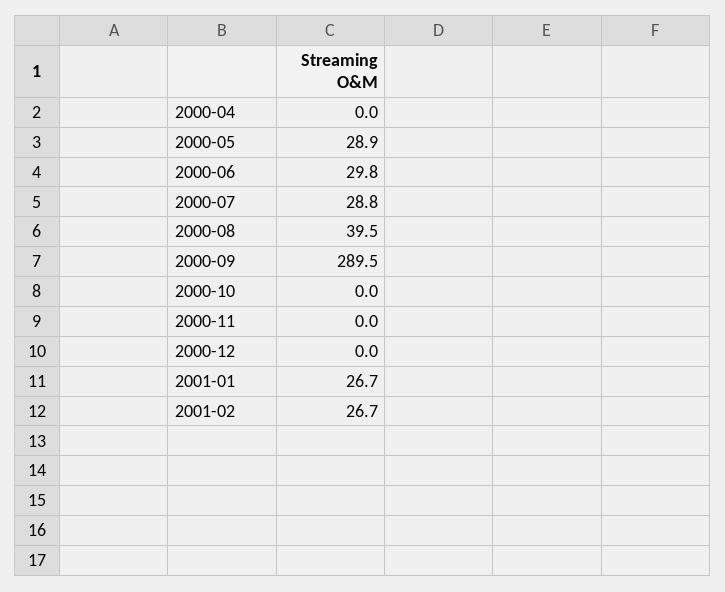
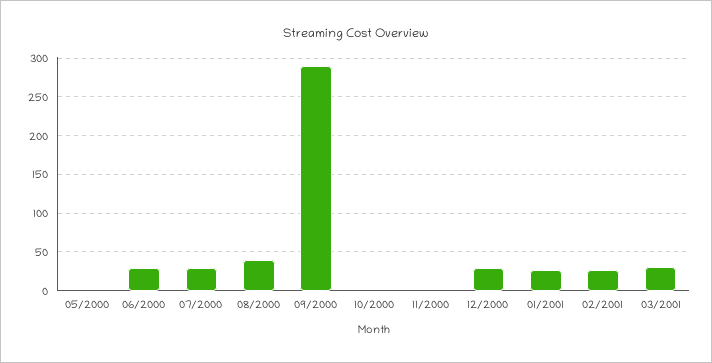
2000-04: 0 -> none
2000-05: 28.9 -> 0
2000-12: 0 -> 30
03/2001: none -> 30

